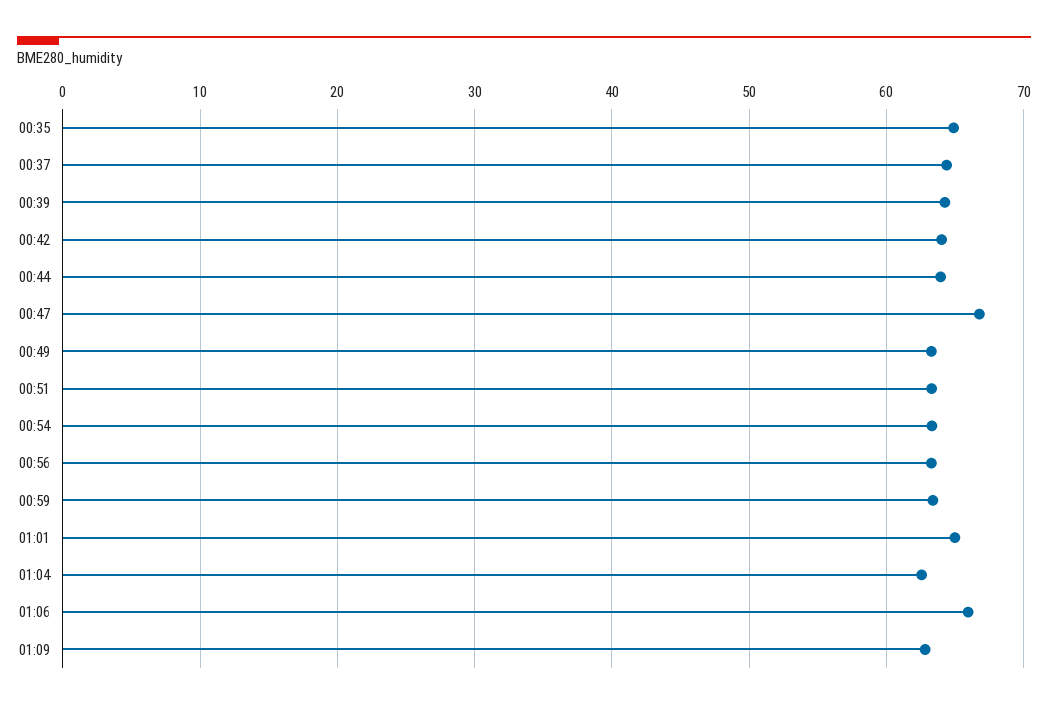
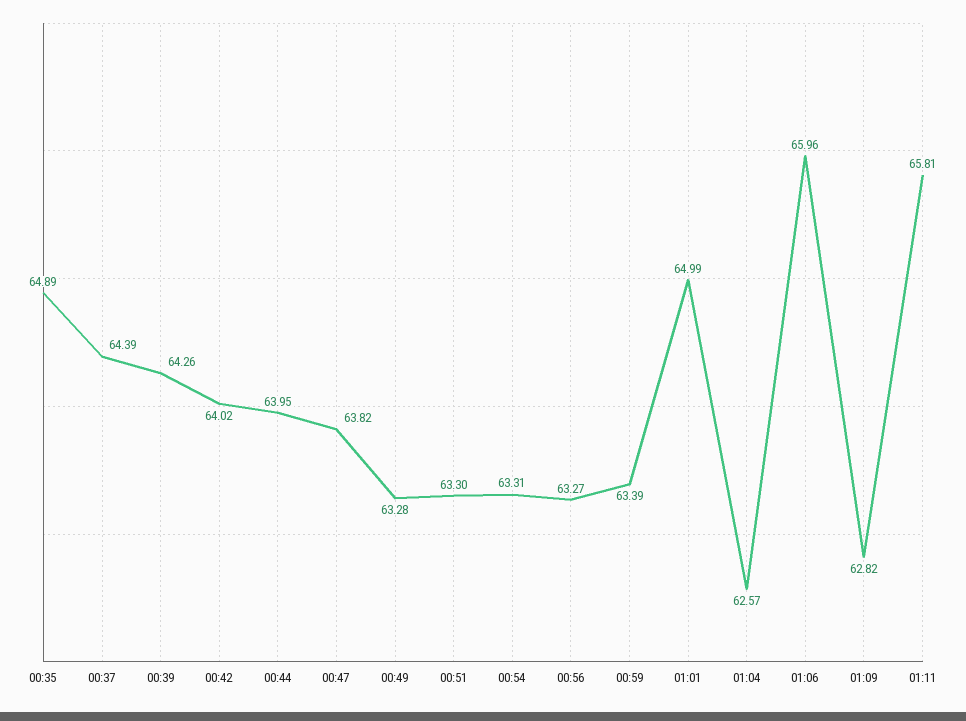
00:47: 67 -> 63.82
01:11: none -> 65.81

